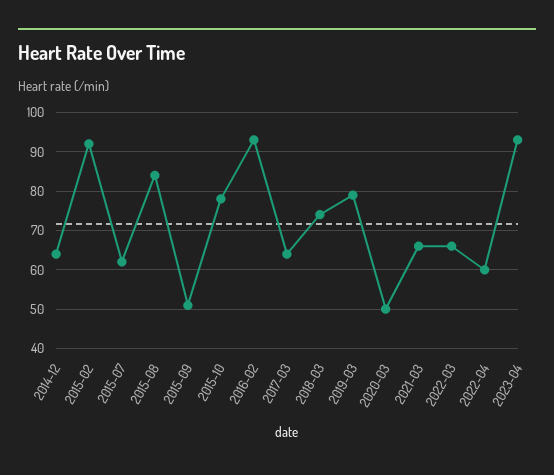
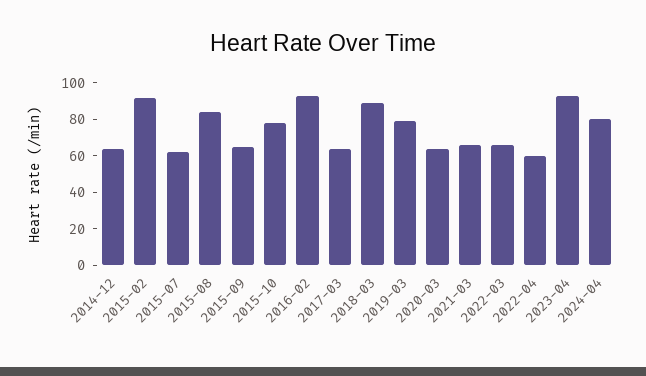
2015-09: 50 -> 65
2018-03: 75 -> 90
2020-03: 50 -> 65
2024-04: none -> 80

